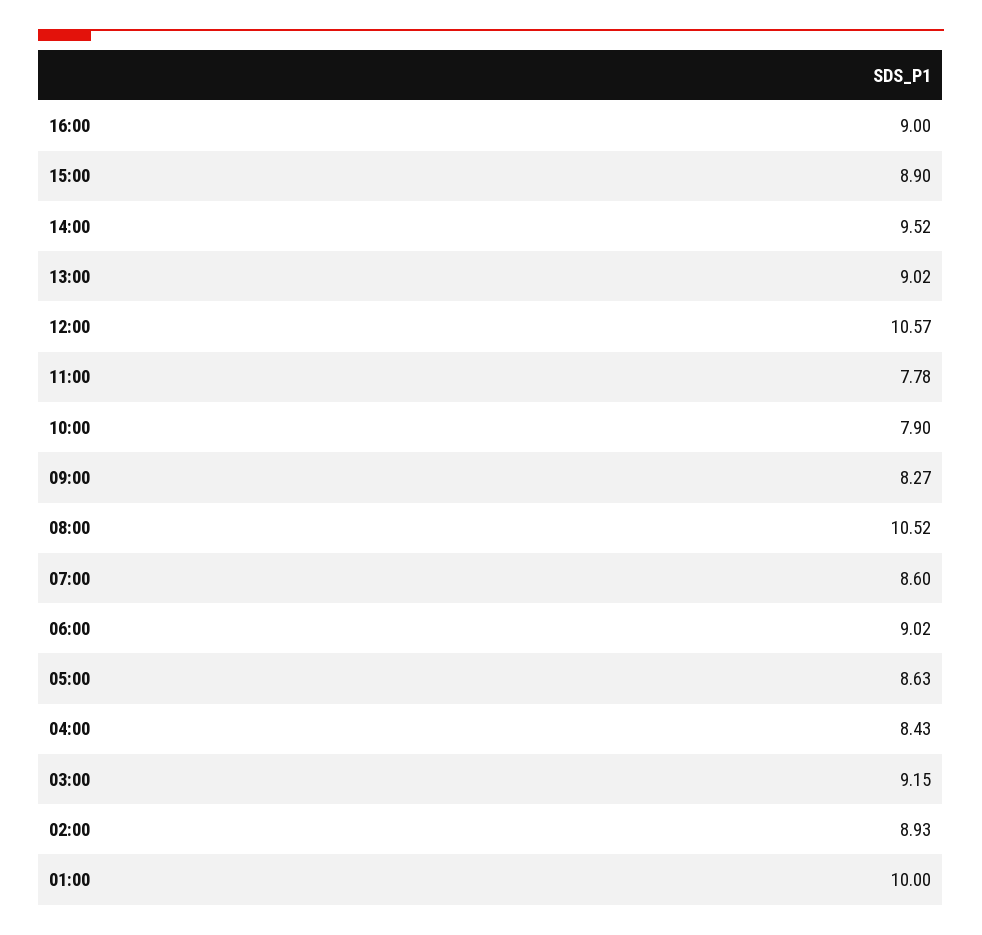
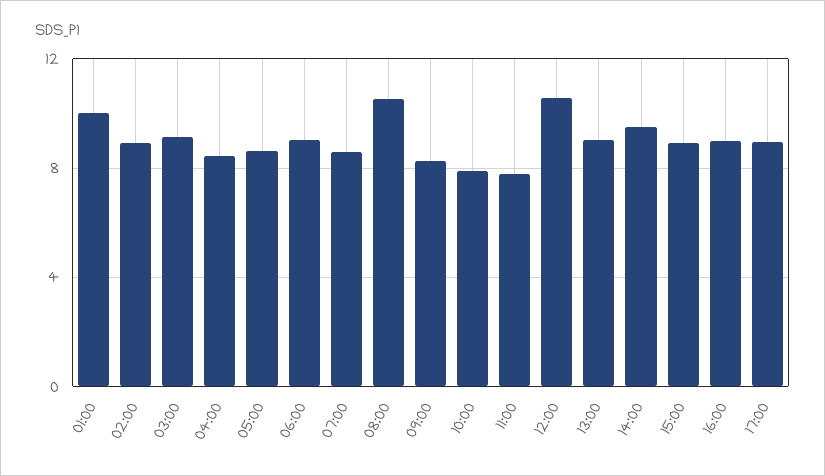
17:00: none -> 9

